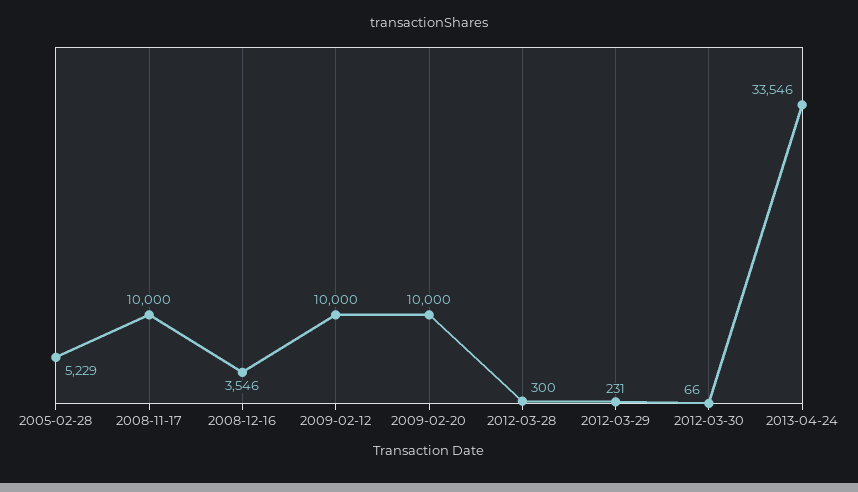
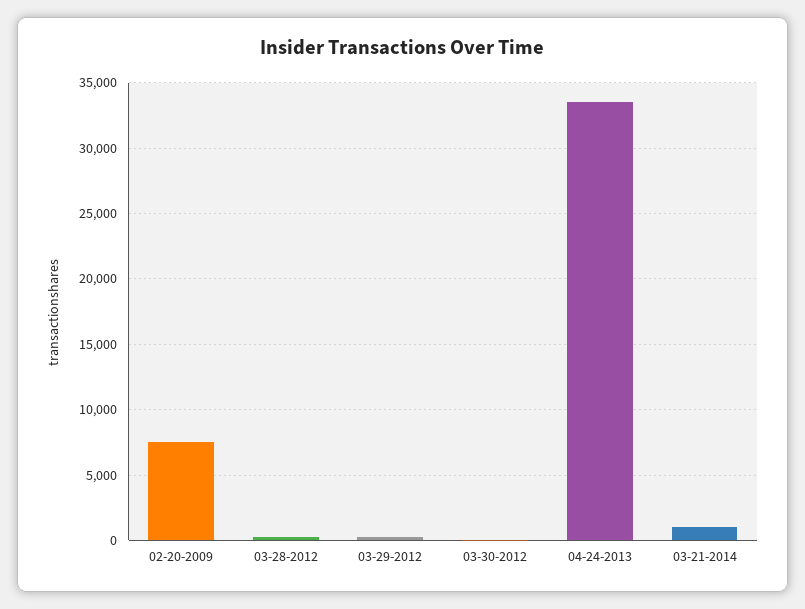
2005-02-28: 5229 -> none
2008-11-17: 10000 -> none
2008-12-16: 3546 -> none
2009-02-12: 10000 -> none
2009-02-20: 10000 -> 7500
03-21-2014: none -> 1000

